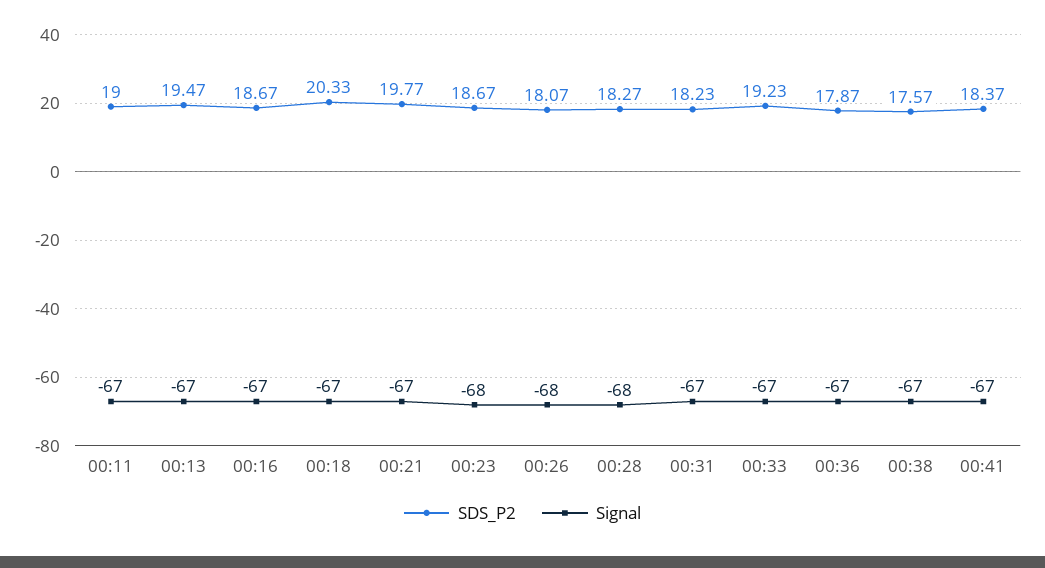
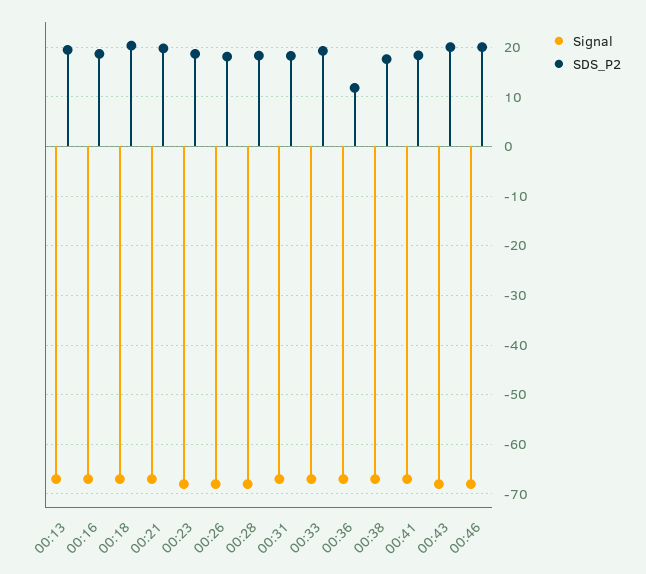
SDS_P2, 00:11: 19 -> none
Signal, 00:11: -67 -> none
SDS_P2, 00:36: 17.87 -> 12
Signal, 00:43: none -> -68
SDS_P2, 00:43: none -> 20
Signal, 00:46: none -> -68
SDS_P2, 00:46: none -> 20

